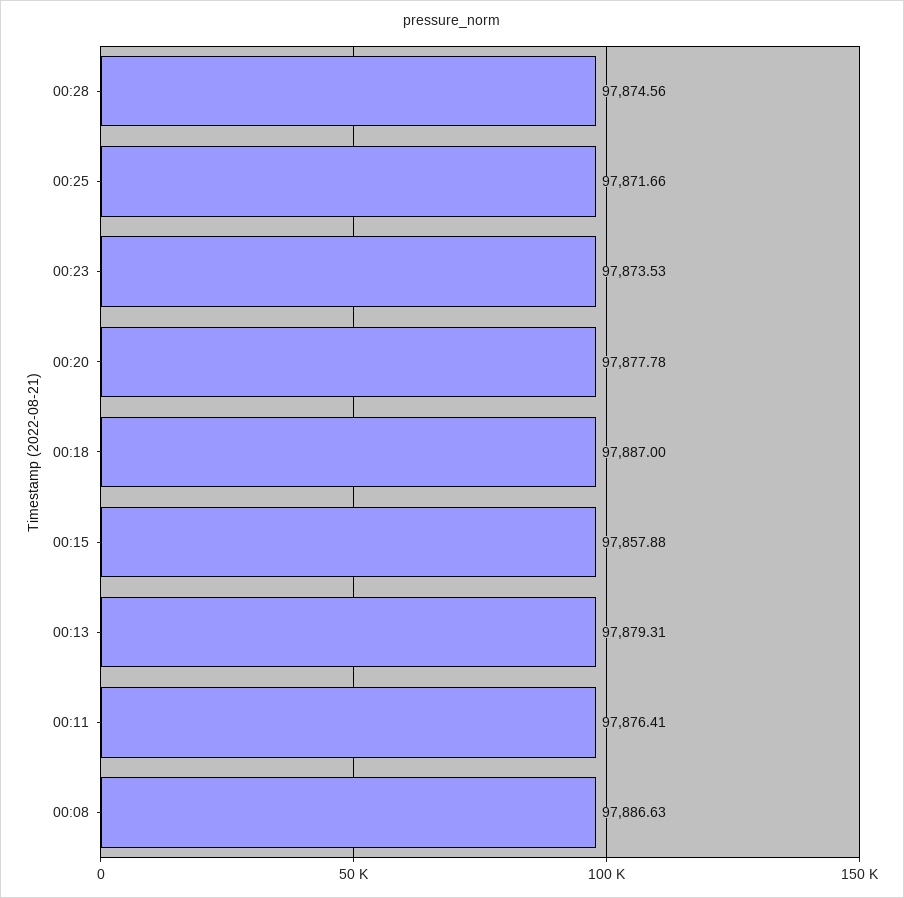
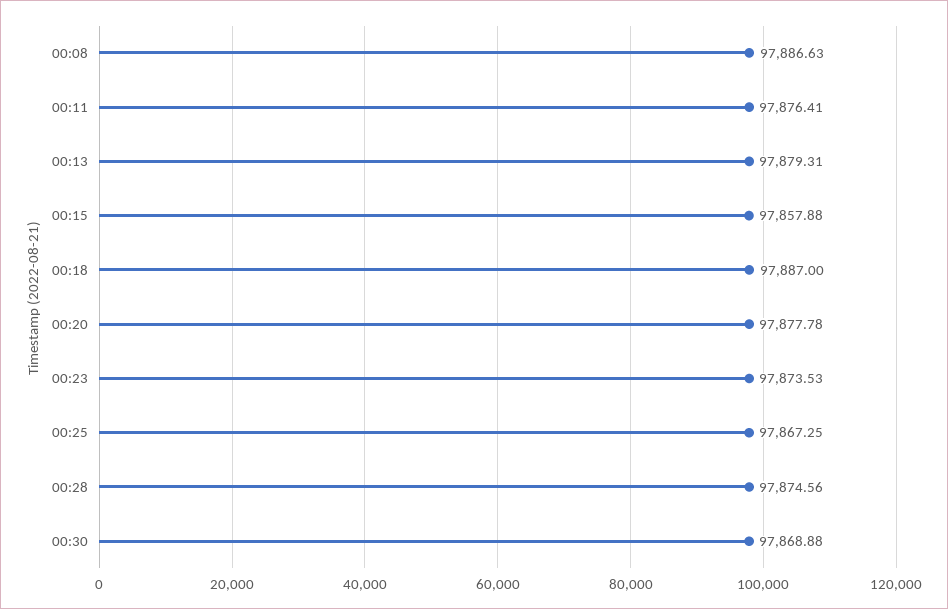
00:25: 97871.66 -> 97867.25
00:30: none -> 97868.88

